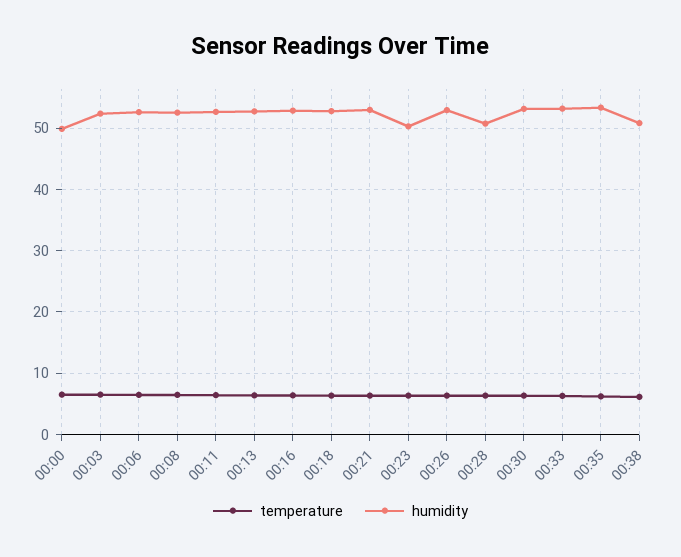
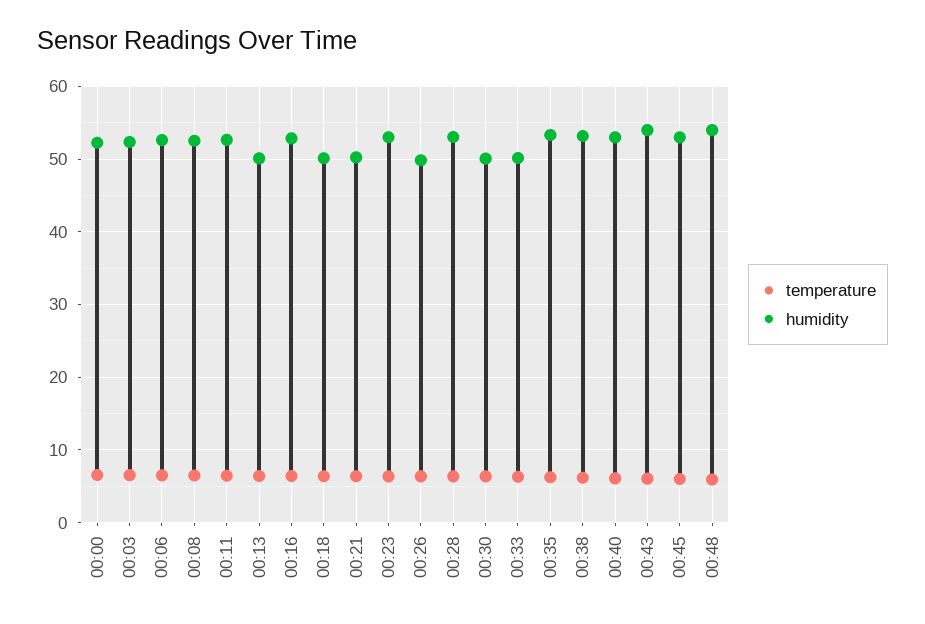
humidity, 00:00: 50 -> 52
humidity, 00:13: 53 -> 50
humidity, 00:18: 53 -> 50
humidity, 00:21: 53 -> 50
humidity, 00:23: 50 -> 53
humidity, 00:26: 53 -> 50
humidity, 00:28: 51 -> 53
humidity, 00:30: 53 -> 50
humidity, 00:33: 53 -> 50
humidity, 00:38: 51 -> 53
temperature, 00:40: none -> 6
humidity, 00:40: none -> 53
temperature, 00:43: none -> 6
humidity, 00:43: none -> 54
temperature, 00:45: none -> 6
humidity, 00:45: none -> 53
temperature, 00:48: none -> 6
humidity, 00:48: none -> 54

